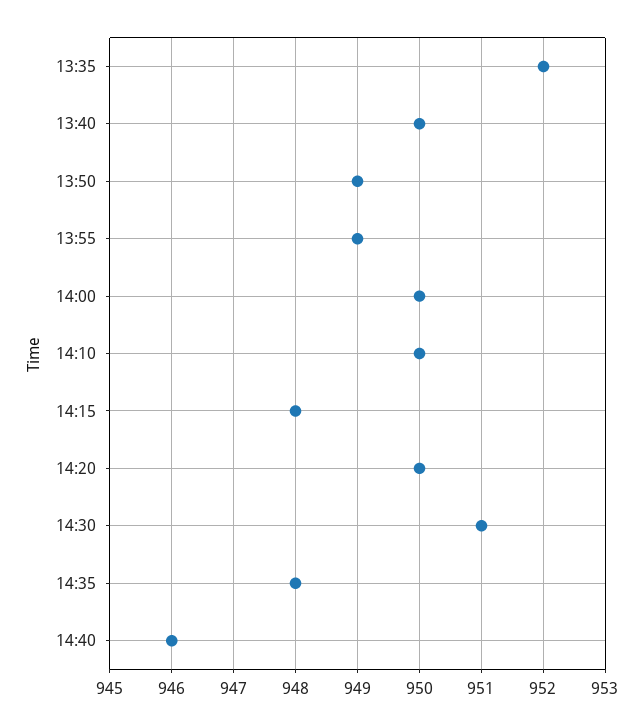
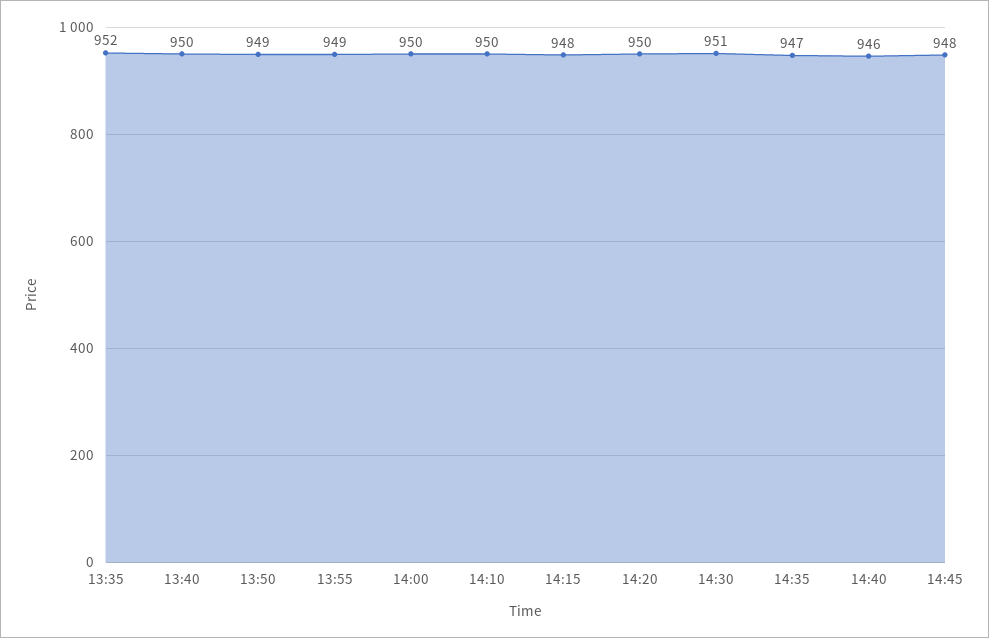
14:35: 948 -> 947
14:45: none -> 948

